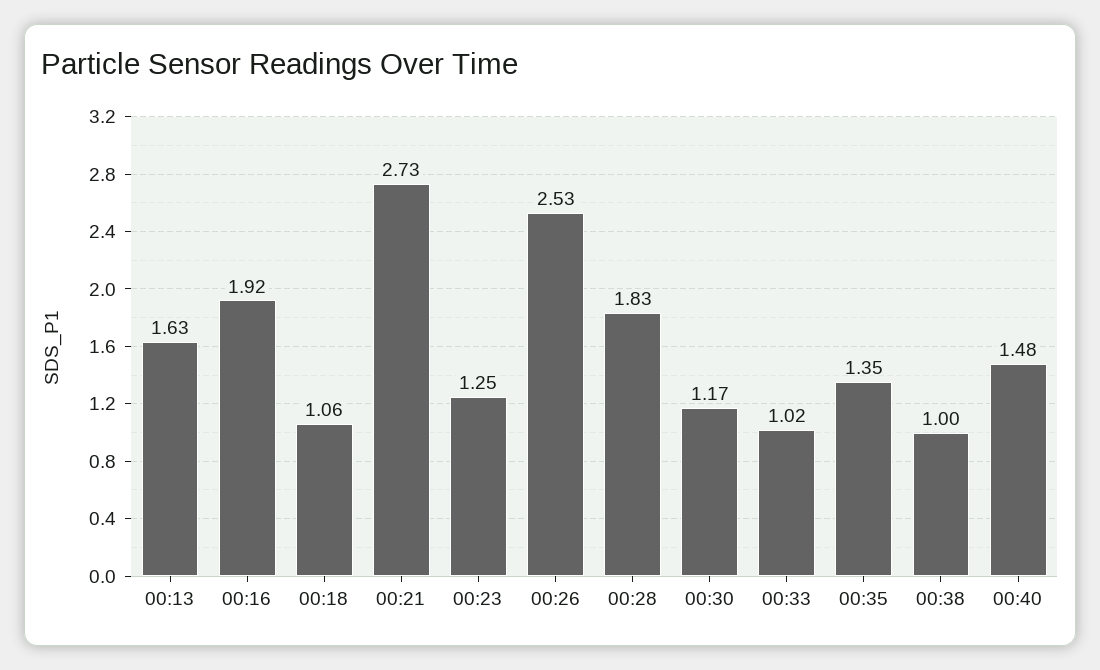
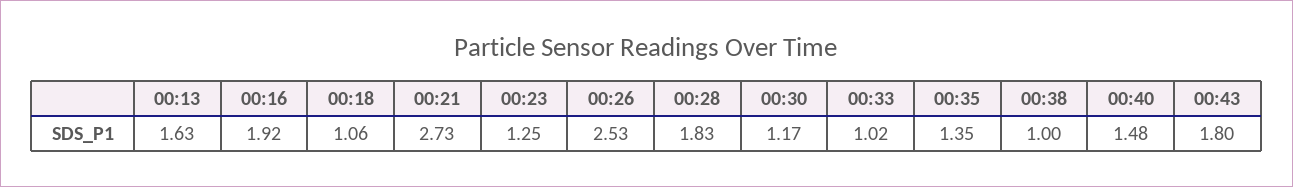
00:43: none -> 1.8

